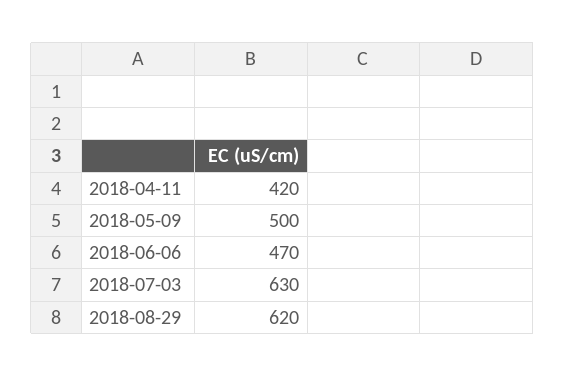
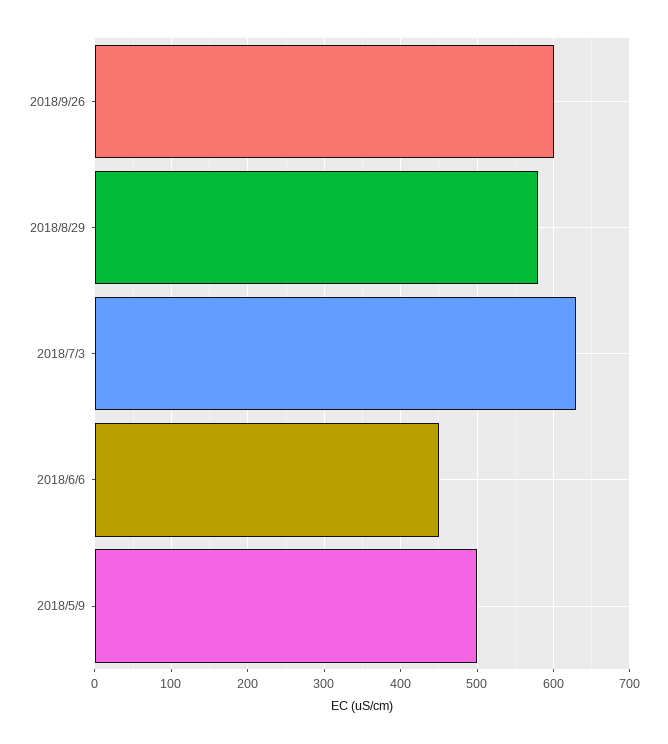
2018-04-11: 420 -> none
2018-06-06: 470 -> 450
2018-08-29: 620 -> 580
2018/9/26: none -> 600

